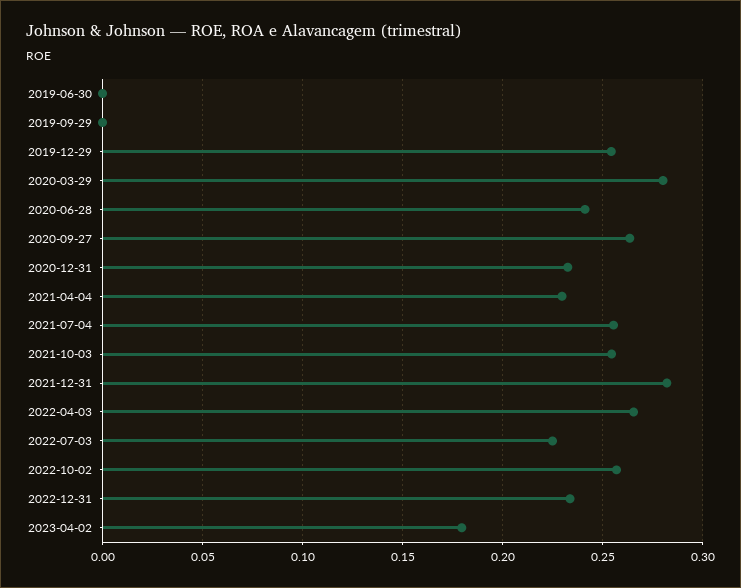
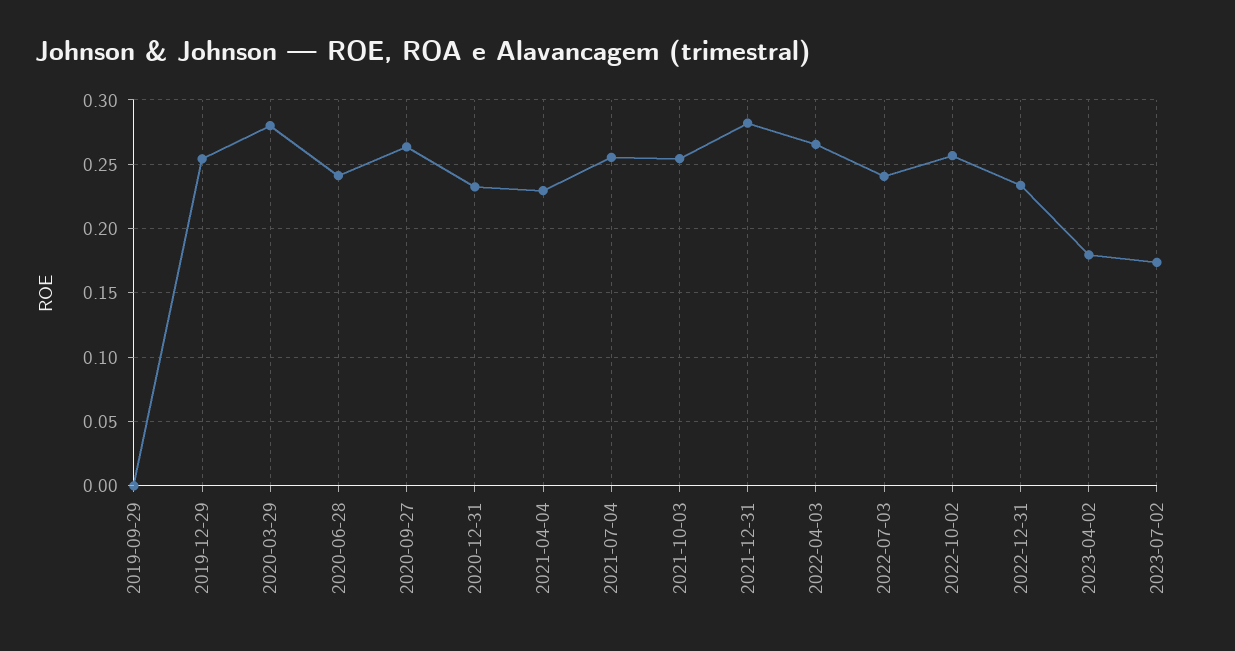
2019-06-30: 0 -> none
2022-07-03: 0.225 -> 0.24
2023-07-02: none -> 0.175

